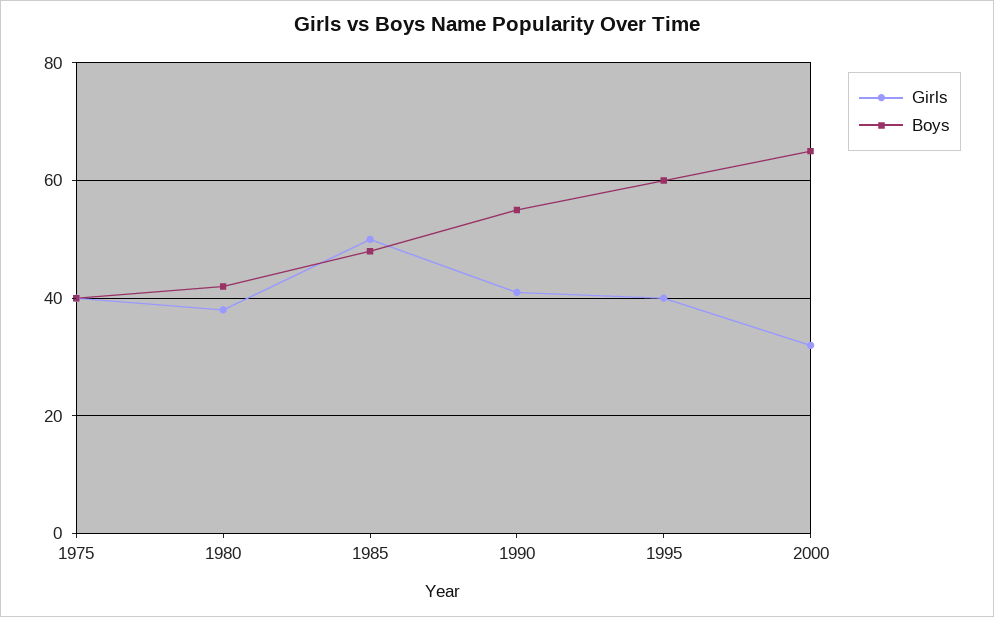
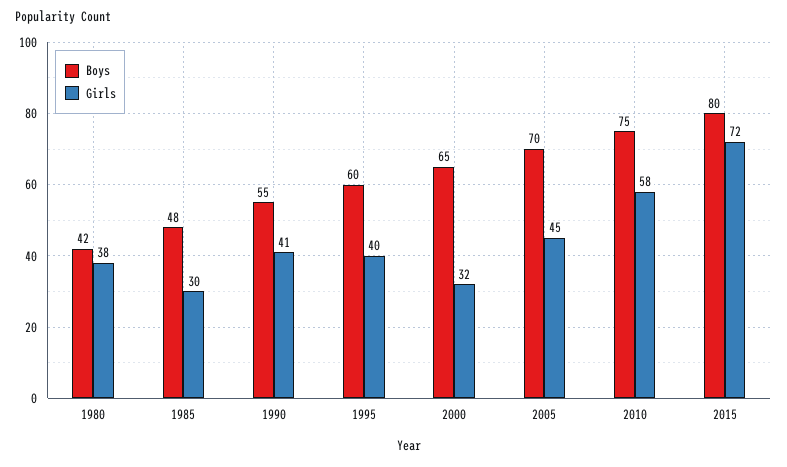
Girls, 1975: 40 -> none
Boys, 1975: 40 -> none
Girls, 1985: 50 -> 30
Boys, 2005: none -> 70
Girls, 2005: none -> 45
Boys, 2010: none -> 75
Girls, 2010: none -> 58
Boys, 2015: none -> 80
Girls, 2015: none -> 72

